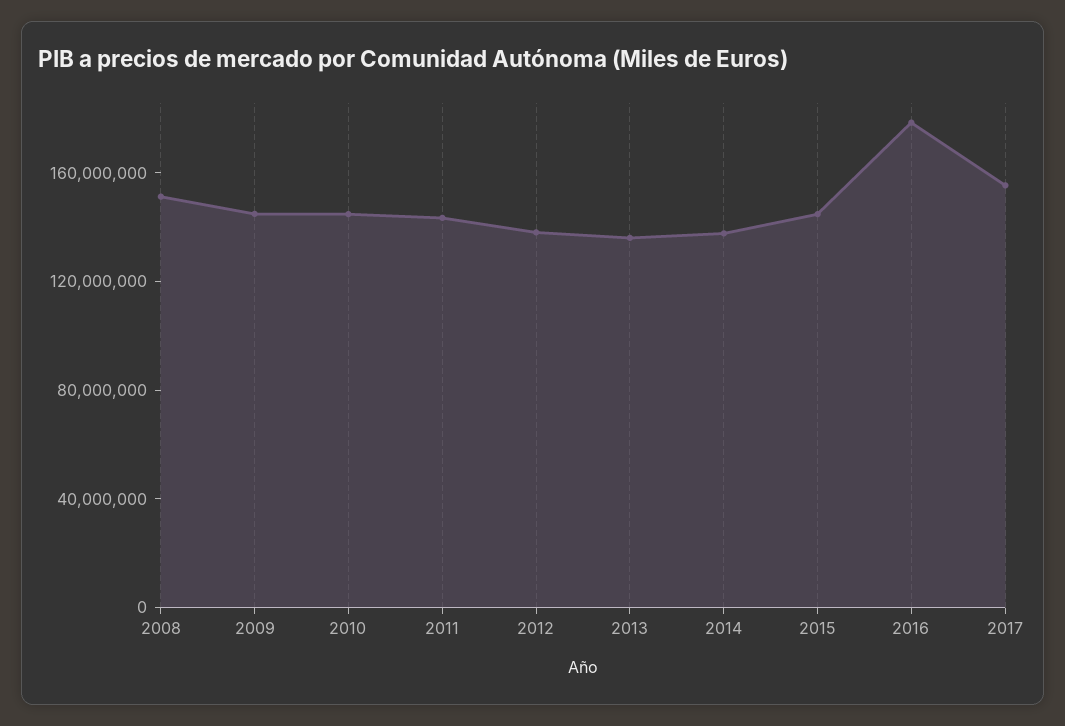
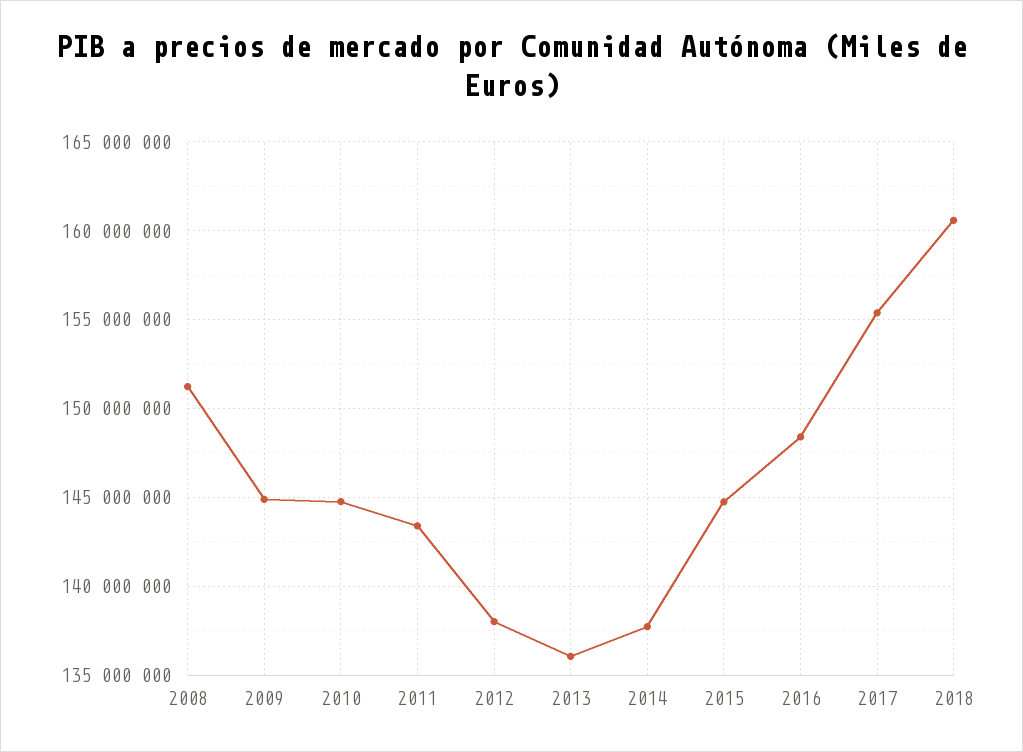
2016: 180000000 -> 148500000
2018: none -> 160500000

